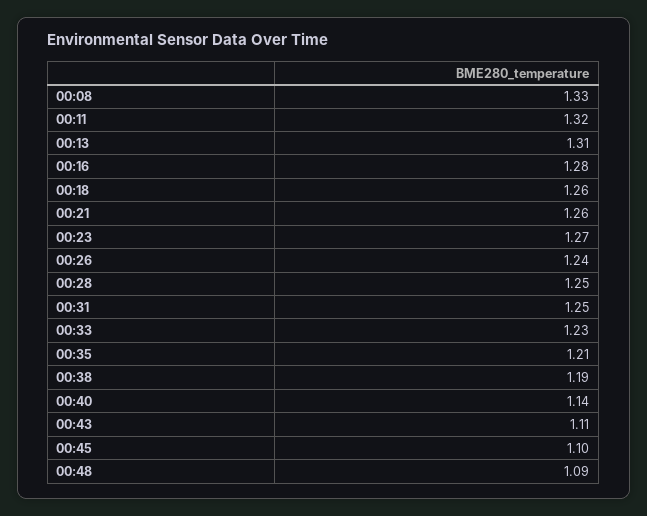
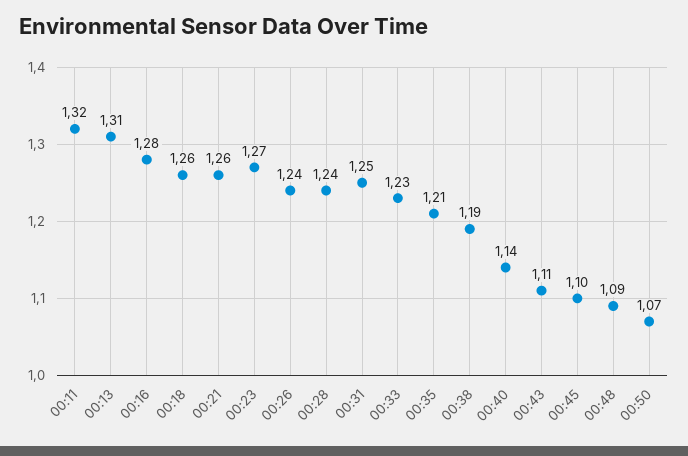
00:08: 1.33 -> none
00:28: 1.25 -> 1.24
00:50: none -> 1.07

